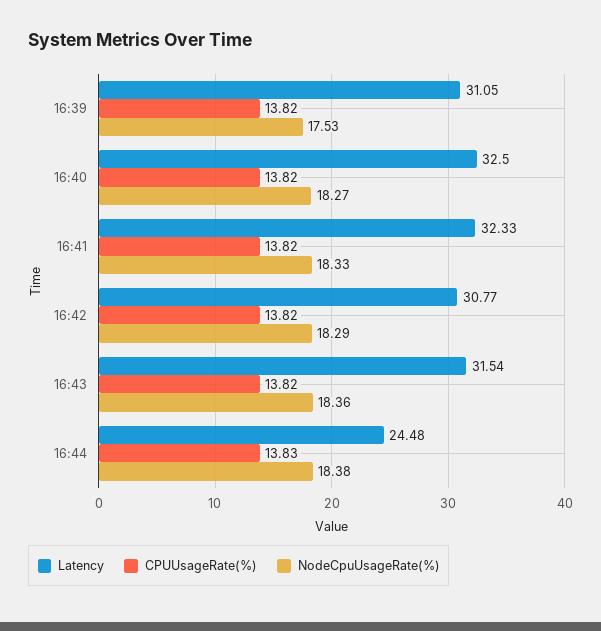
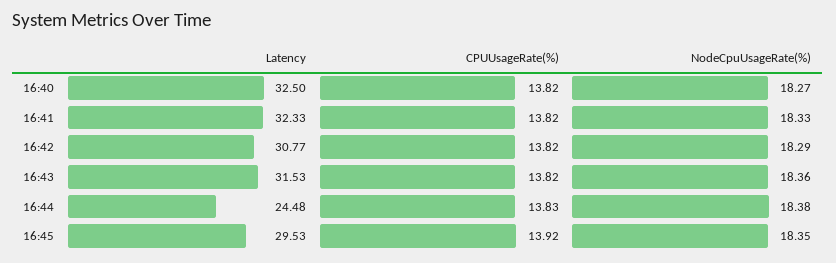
Latency, 16:39: 31.05 -> none
CPUUsageRate(%), 16:39: 13.82 -> none
NodeCpuUsageRate(%), 16:39: 17.53 -> none
Latency, 16:43: 31.54 -> 31.53
Latency, 16:45: none -> 29.53
CPUUsageRate(%), 16:45: none -> 13.92
NodeCpuUsageRate(%), 16:45: none -> 18.35

